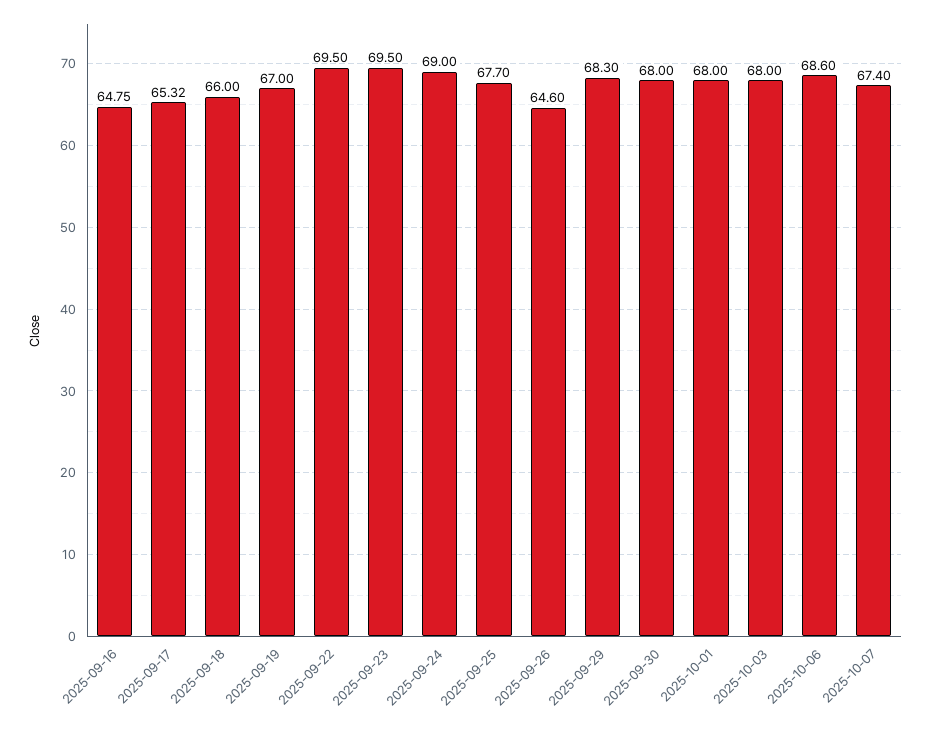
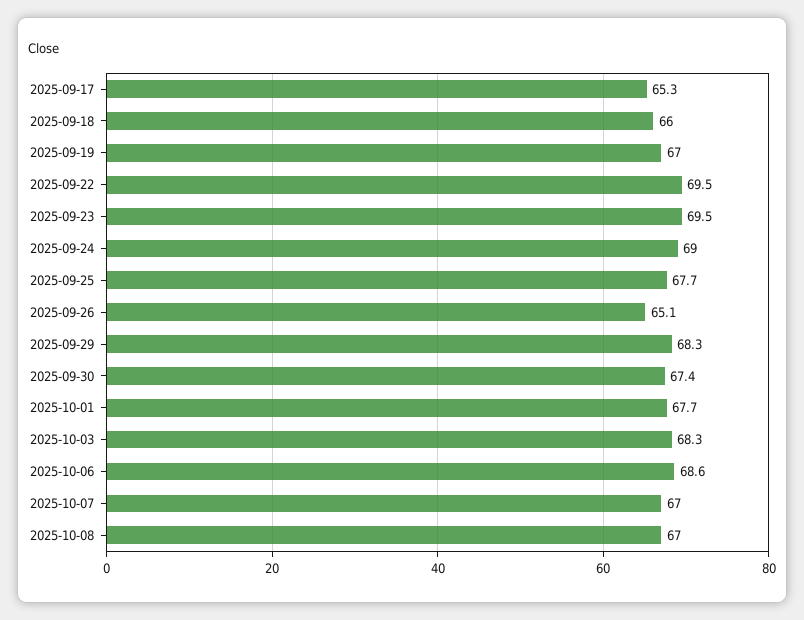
2025-09-16: 64.75 -> none
2025-09-26: 64.6 -> 65.1
2025-09-30: 68 -> 67.4
2025-10-01: 68 -> 67.7
2025-10-03: 68 -> 68.3
2025-10-07: 67.4 -> 67
2025-10-08: none -> 67

